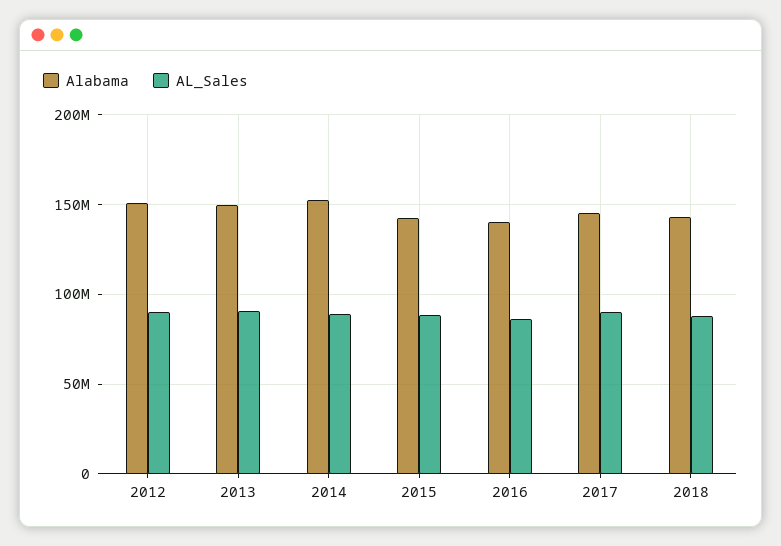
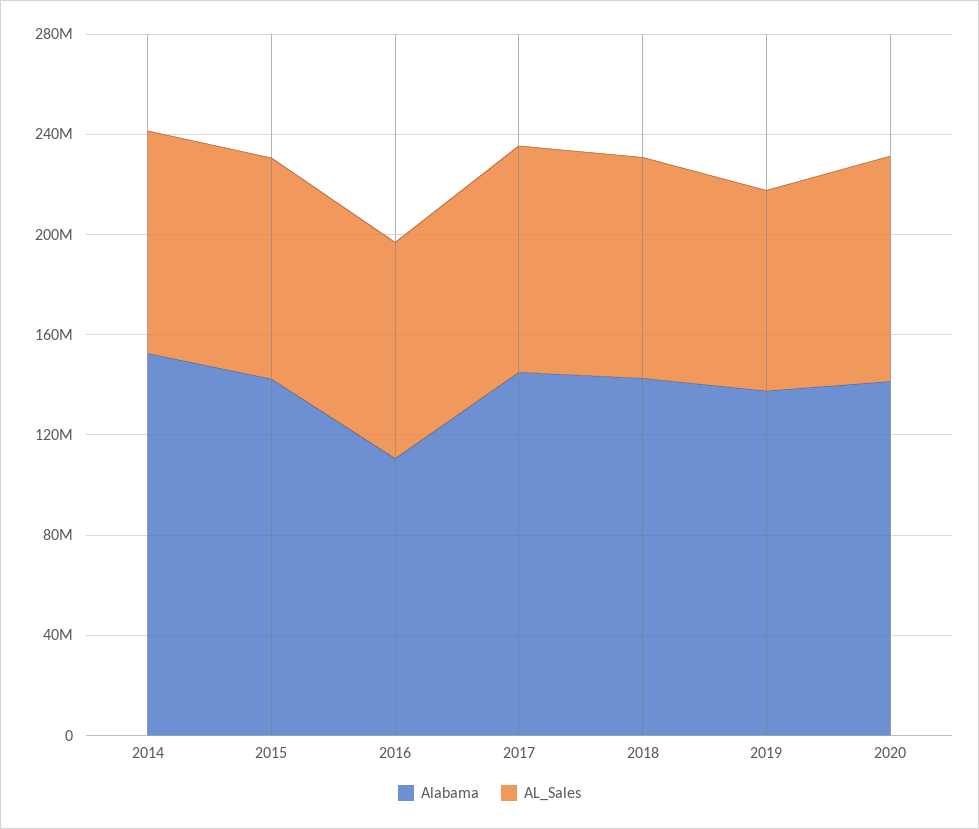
Alabama, 2012: 150000000 -> none
AL_Sales, 2012: 90000000 -> none
Alabama, 2013: 150000000 -> none
AL_Sales, 2013: 90000000 -> none
Alabama, 2016: 140000000 -> 110000000
Alabama, 2019: none -> 140000000
AL_Sales, 2019: none -> 80000000
Alabama, 2020: none -> 140000000
AL_Sales, 2020: none -> 90000000

